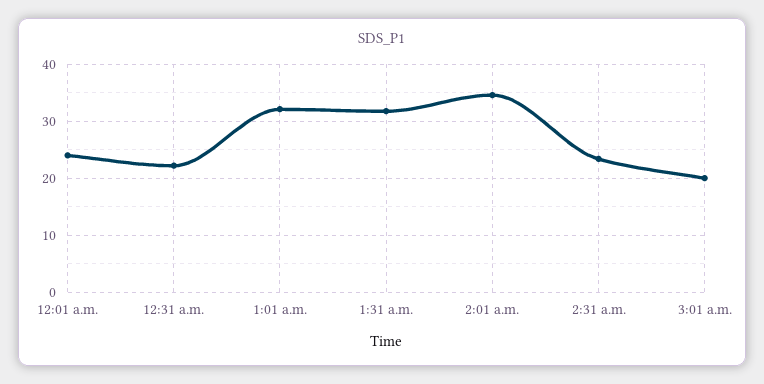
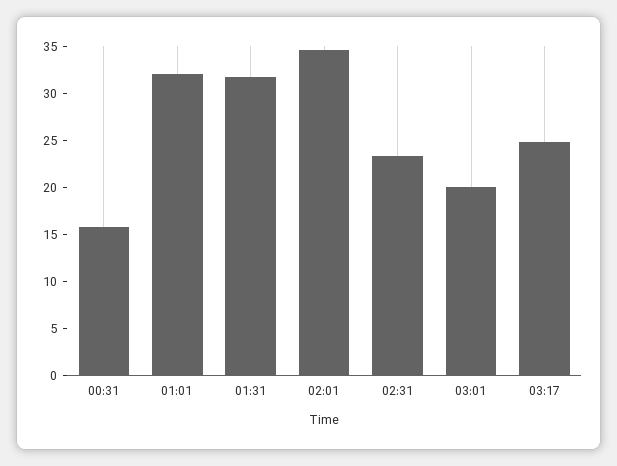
12:01 a.m.: 24 -> none
12:31 a.m.: 22 -> 16
03:17: none -> 25

